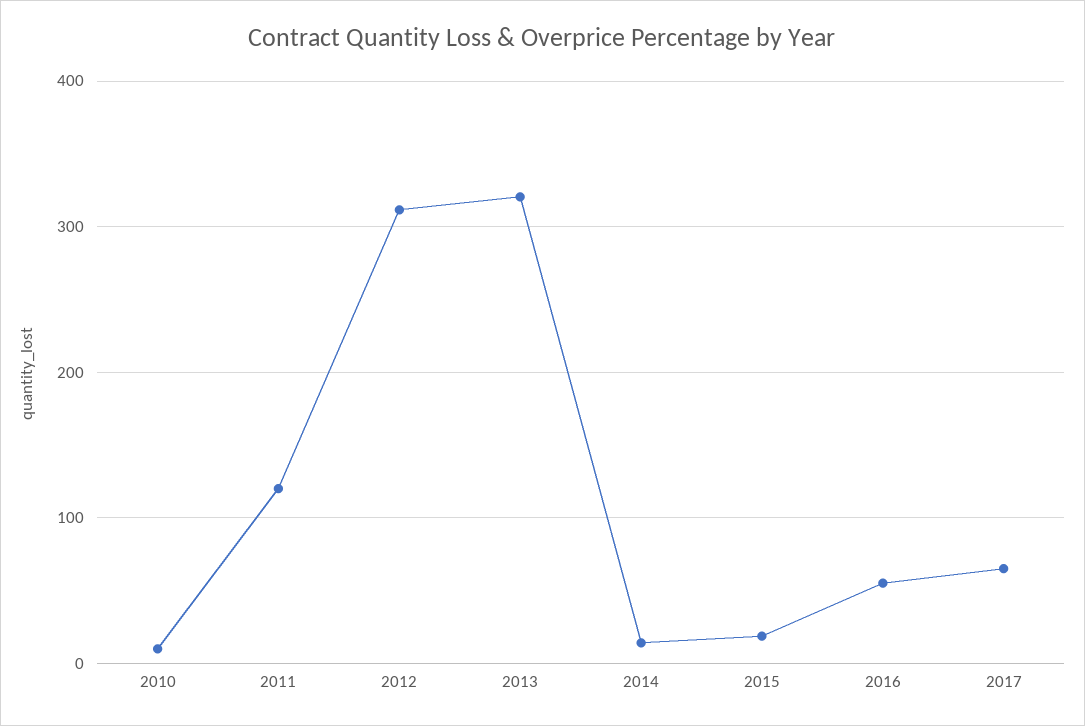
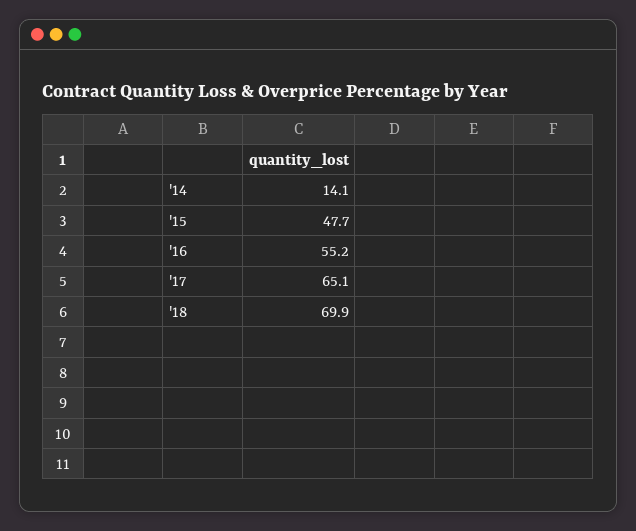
2010: 10 -> none
2011: 120 -> none
2012: 310 -> none
2013: 320 -> none
2015: 20 -> 47.7
'18: none -> 69.9

